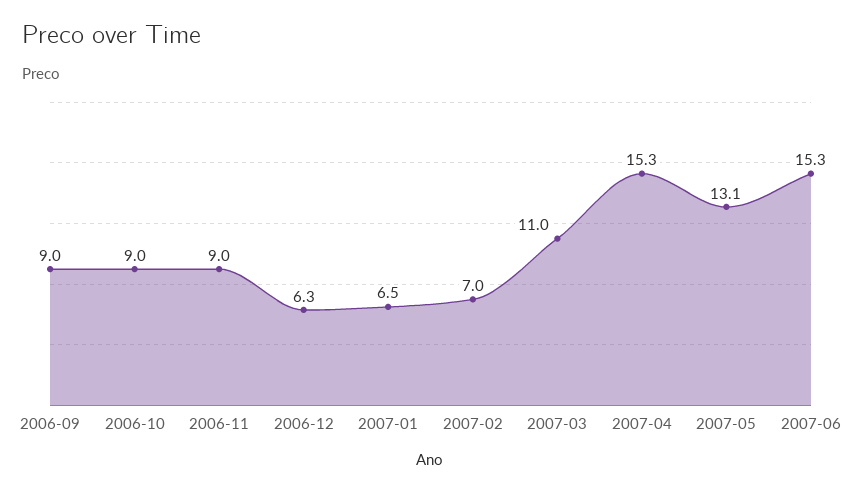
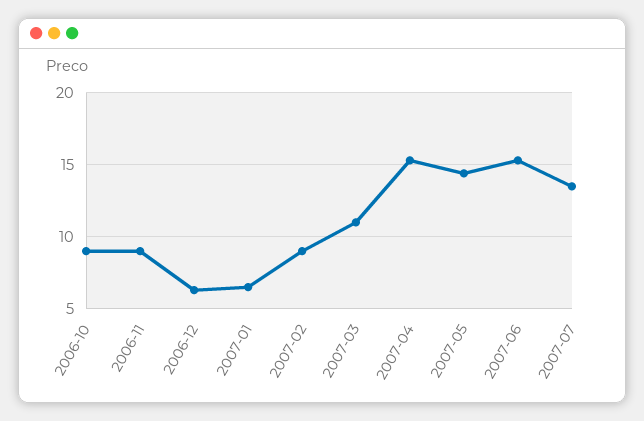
2006-09: 9 -> none
2007-02: 7 -> 9
2007-05: 13.1 -> 14.5
2007-07: none -> 13.5

